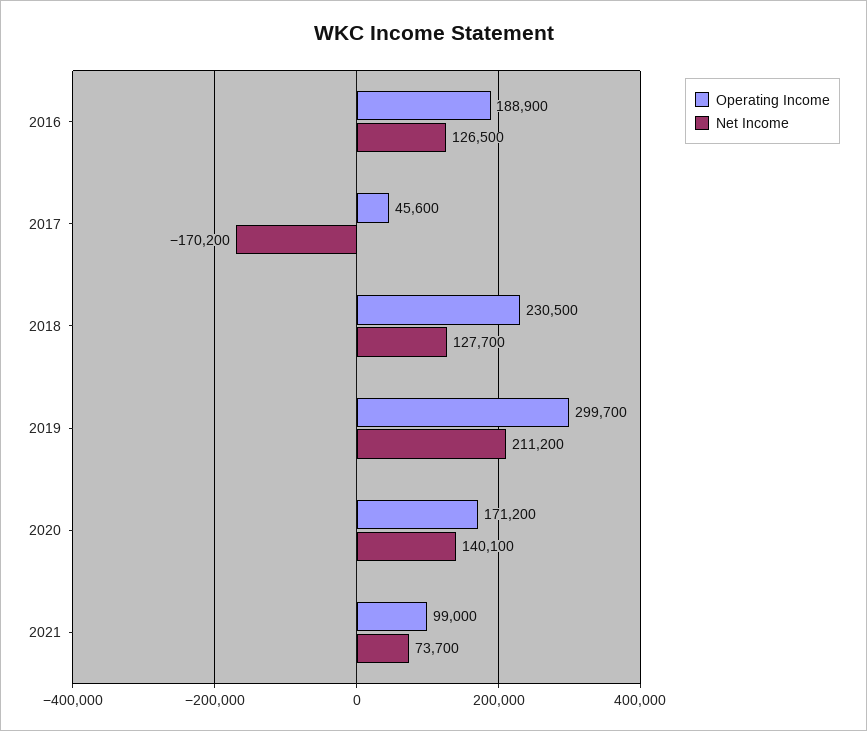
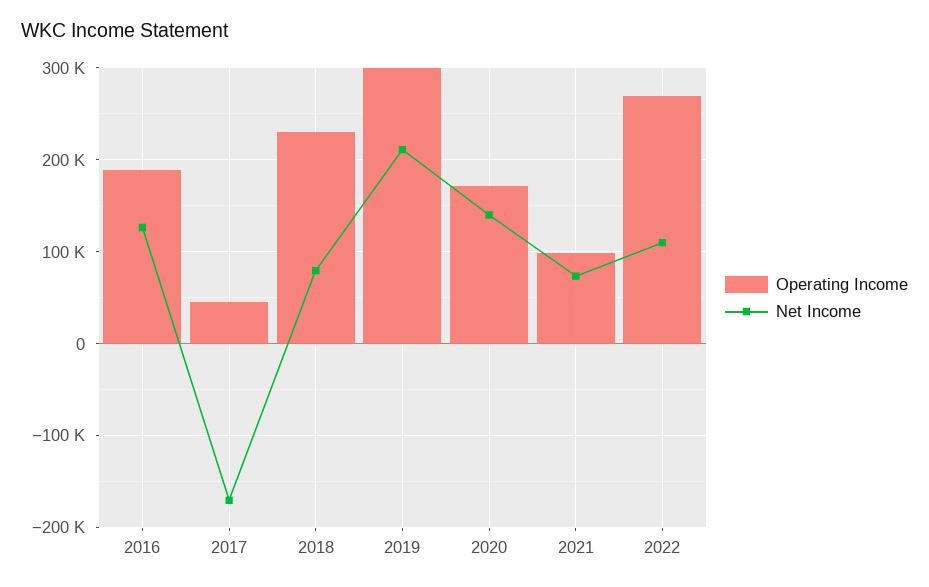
Net Income, 2018: 127700 -> 80000
Operating Income, 2022: none -> 270000
Net Income, 2022: none -> 110000

